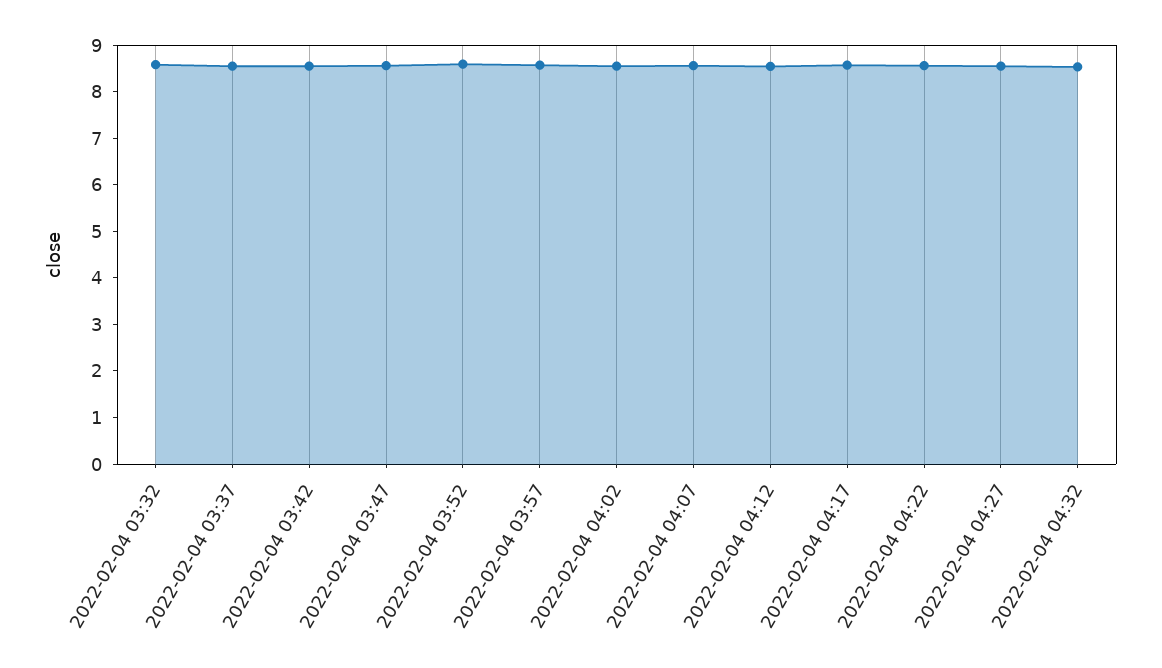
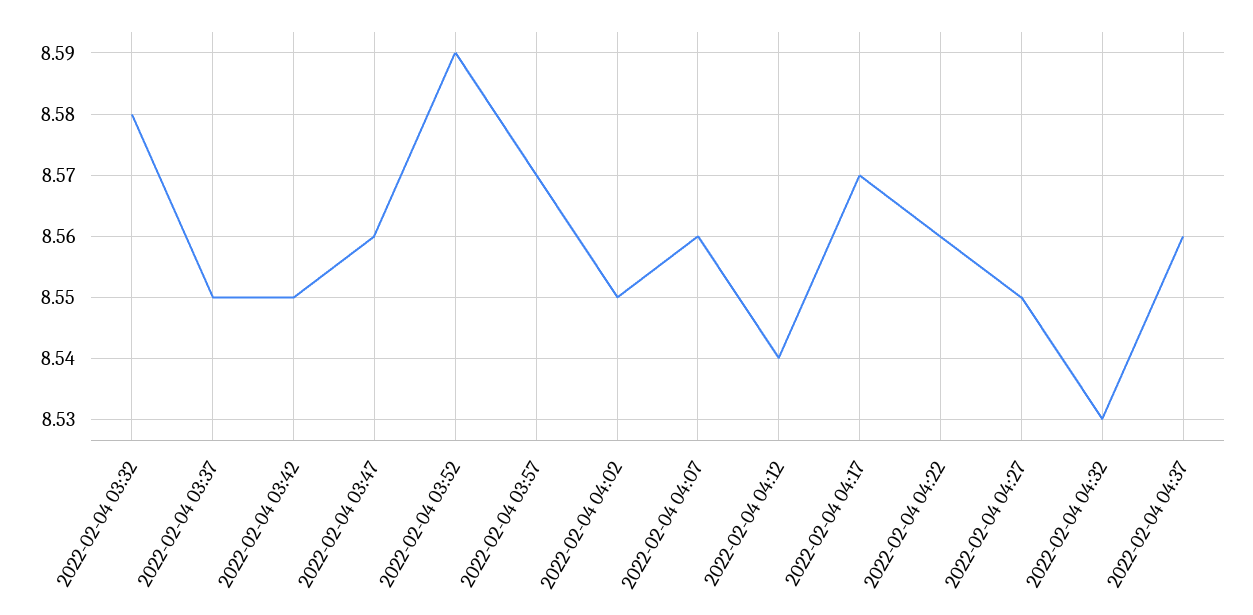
2022-02-04 04:37: none -> 8.56

